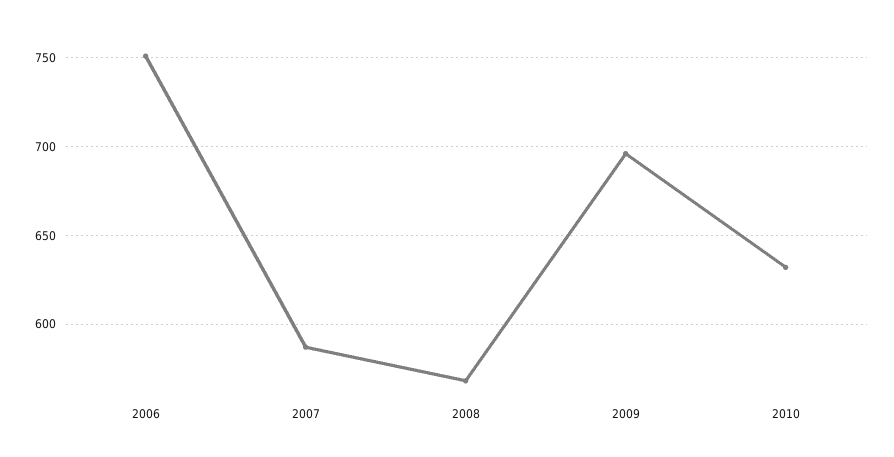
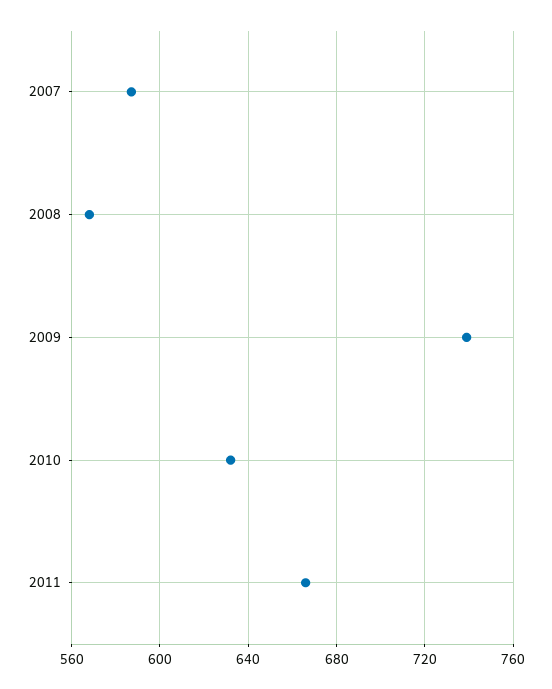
2006: 750 -> none
2009: 695 -> 740
2011: none -> 665

